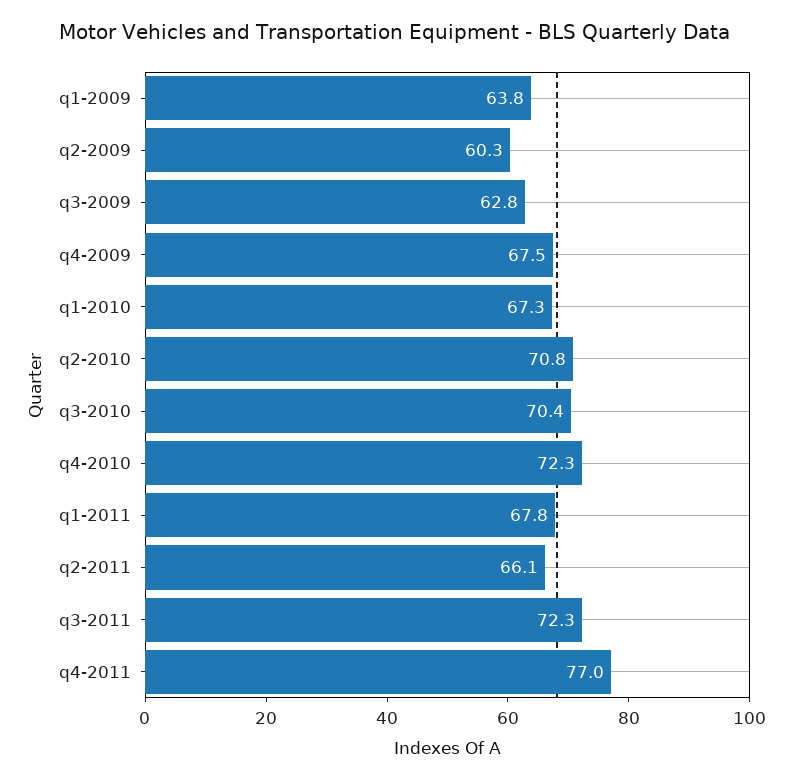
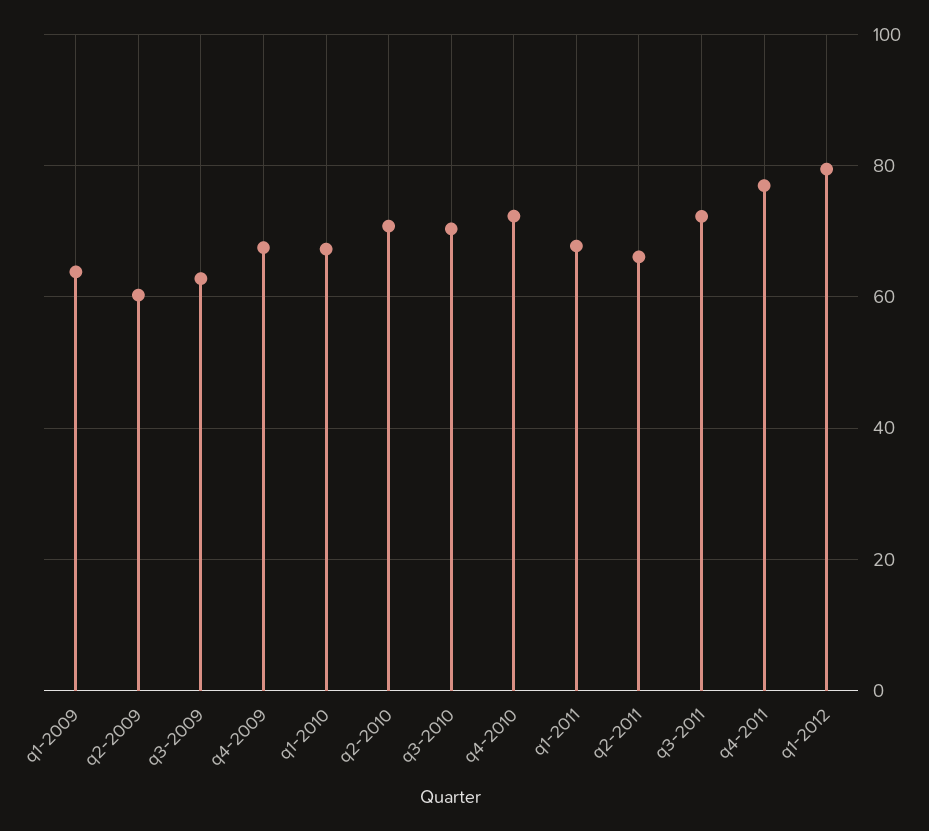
q1-2012: none -> 80

